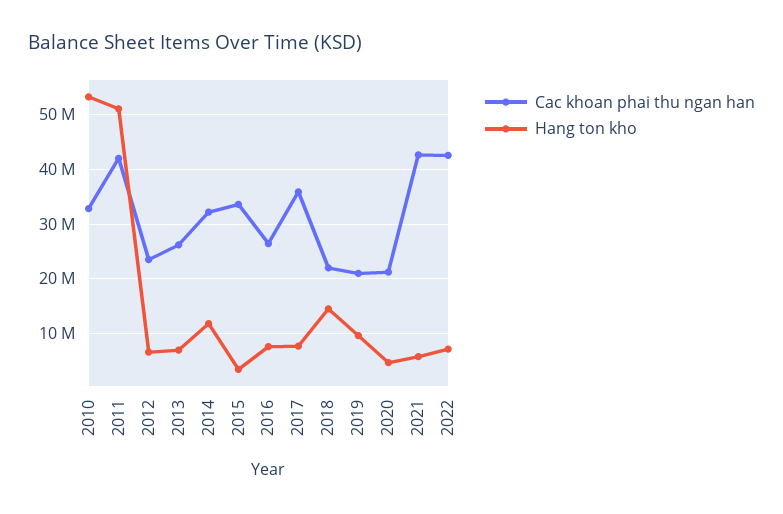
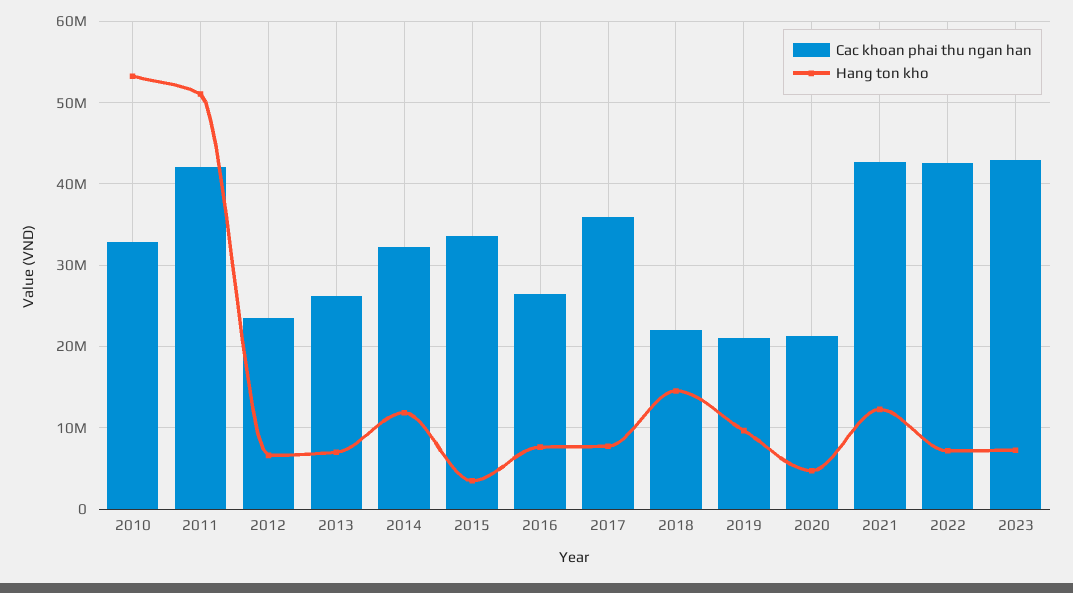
Hang ton kho, 2021: 6000000 -> 12000000
Cac khoan phai thu ngan han, 2023: none -> 43000000
Hang ton kho, 2023: none -> 7000000

